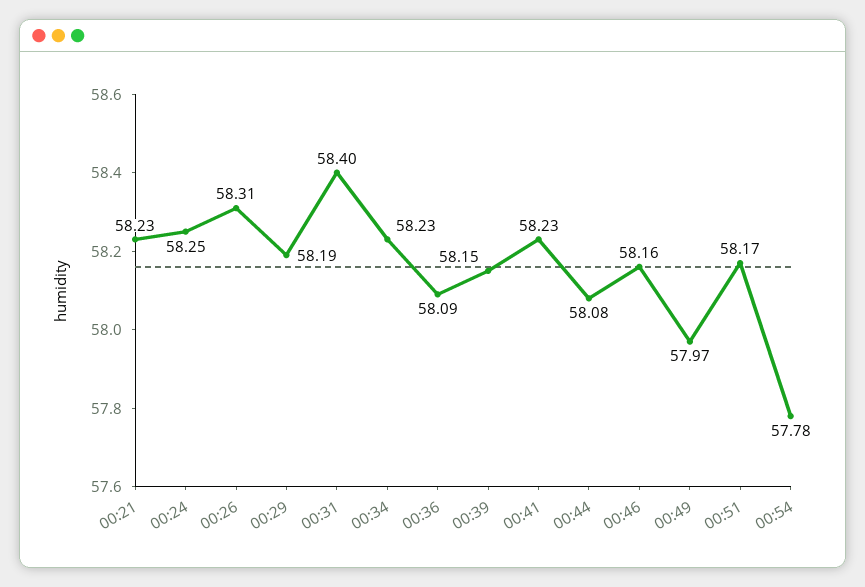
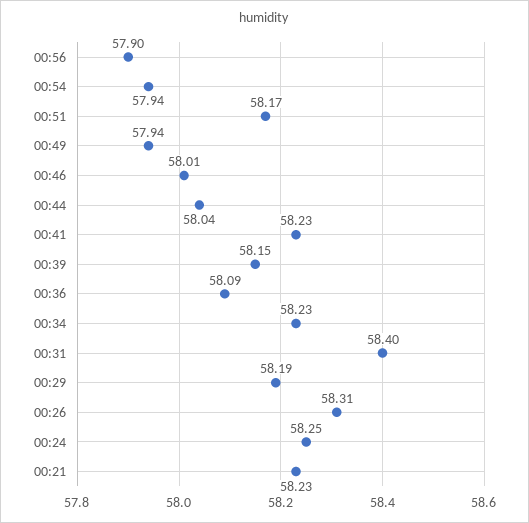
00:44: 58.08 -> 58.04
00:46: 58.16 -> 58.01
00:49: 57.97 -> 57.94
00:54: 57.78 -> 57.94
00:56: none -> 57.9

